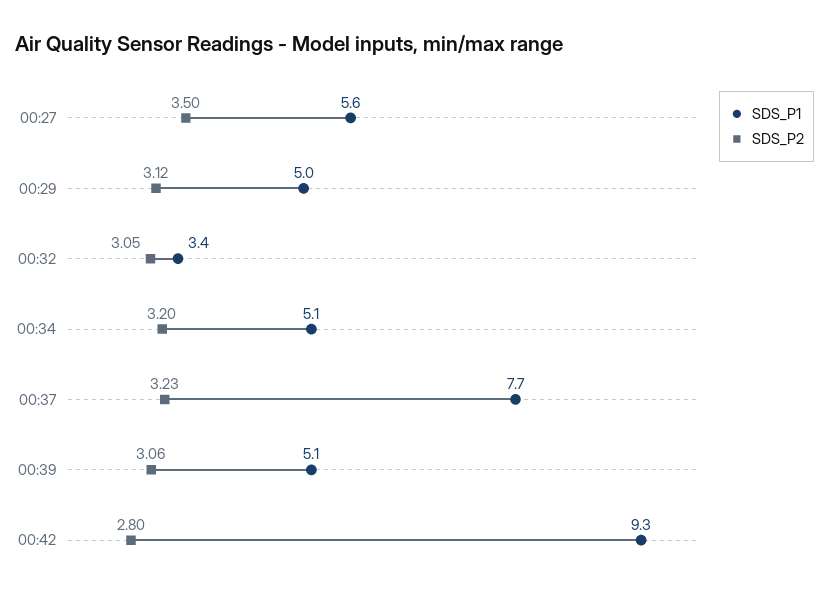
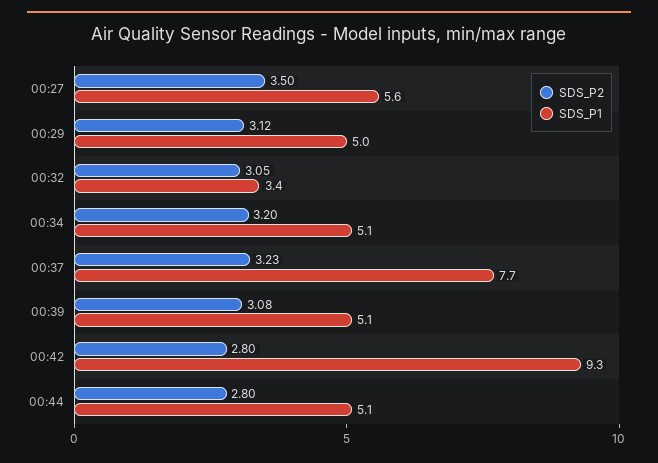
SDS_P2, 00:39: 3.06 -> 3.08
SDS_P2, 00:44: none -> 2.8
SDS_P1, 00:44: none -> 5.1

